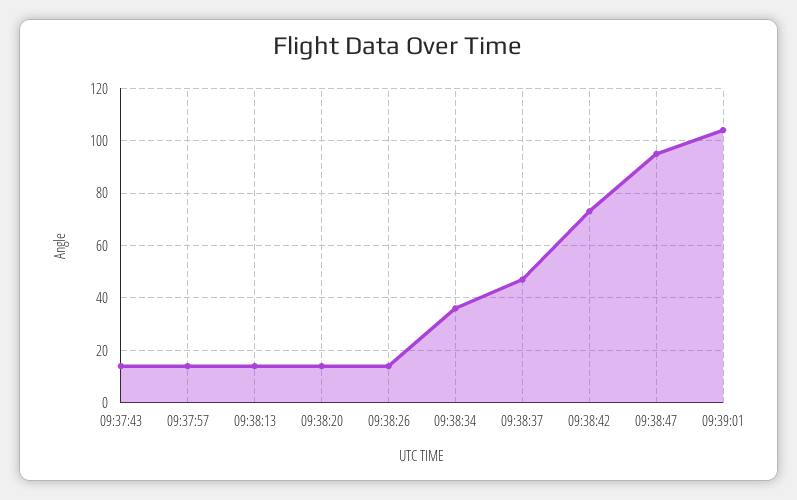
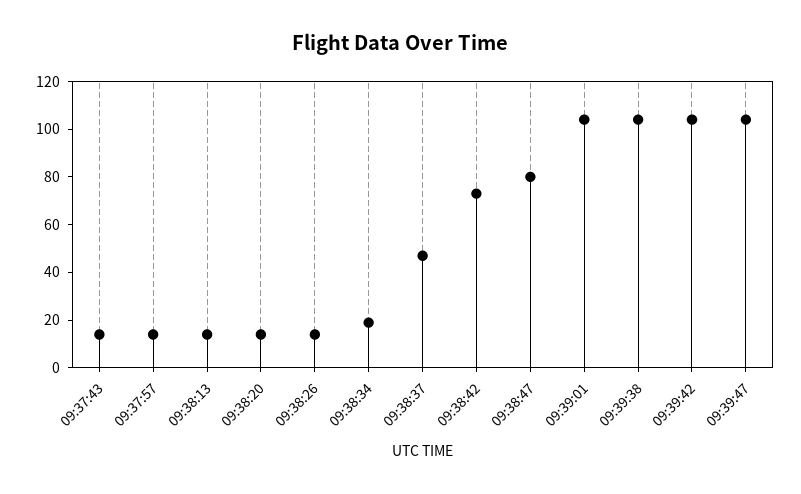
09:38:34: 35 -> 20
09:38:47: 95 -> 80
09:39:38: none -> 105
09:39:42: none -> 105
09:39:47: none -> 105

